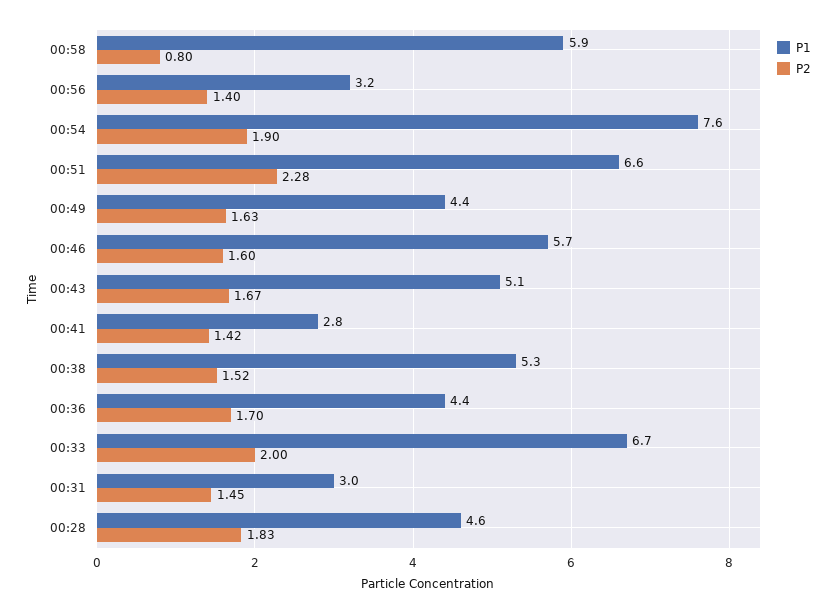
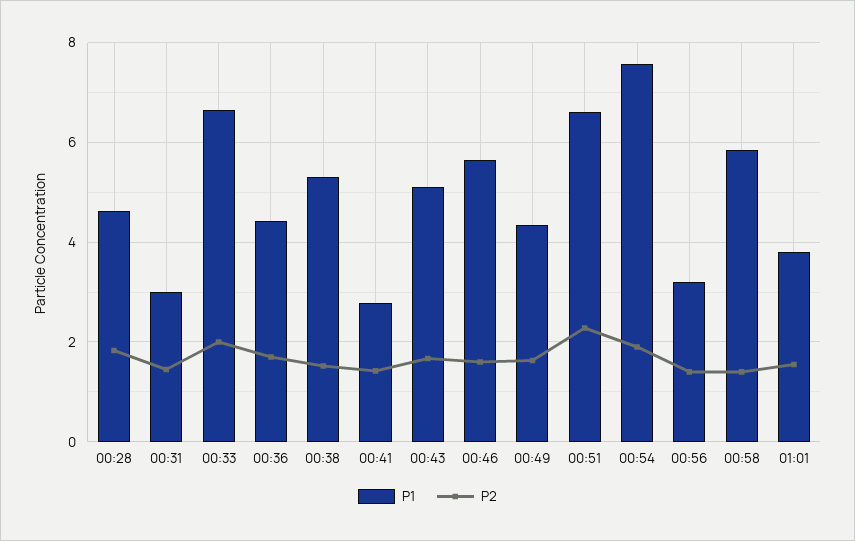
P2, 00:58: 0.8 -> 1.4
P1, 01:01: none -> 3.8
P2, 01:01: none -> 1.6

